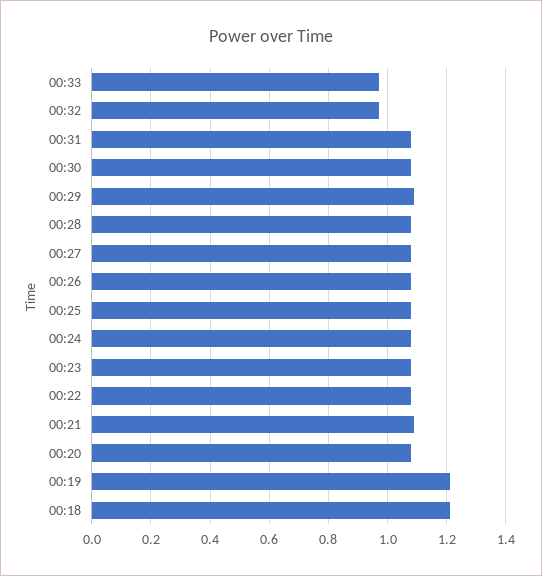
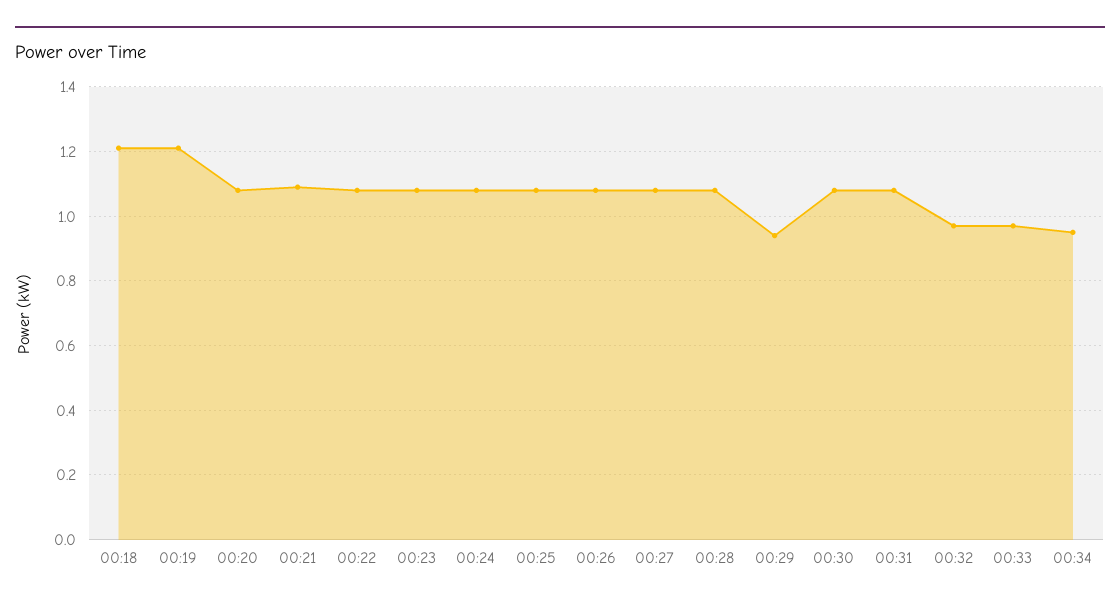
00:29: 1.1 -> 0.95
00:34: none -> 0.95

